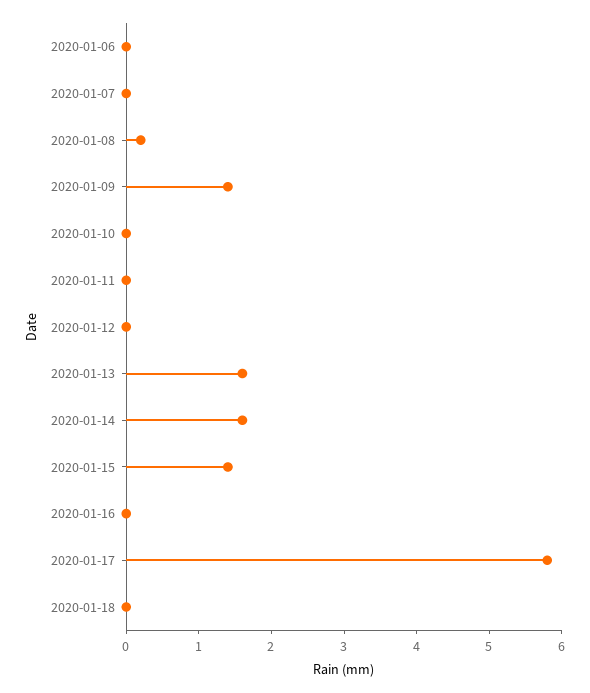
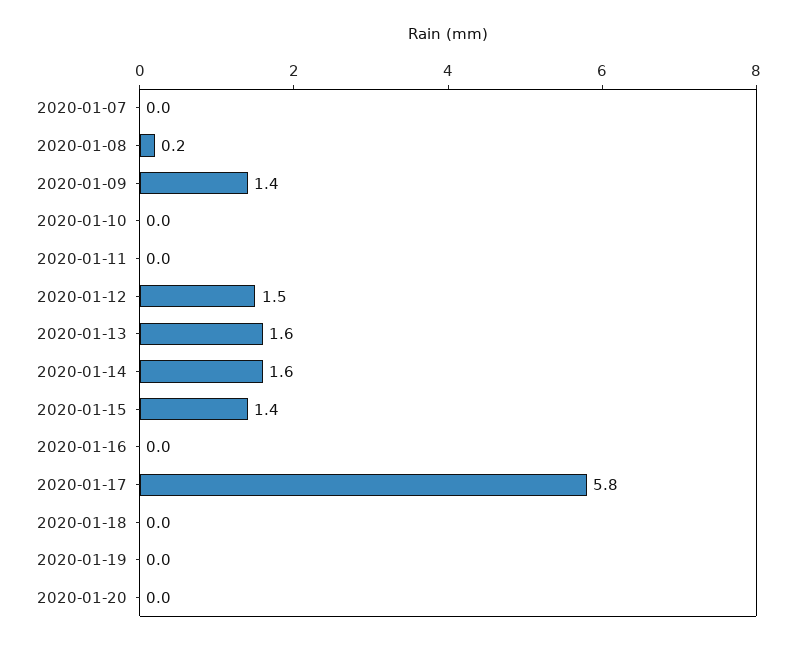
2020-01-06: 0 -> none
2020-01-12: 0 -> 1.5
2020-01-19: none -> 0
2020-01-20: none -> 0

